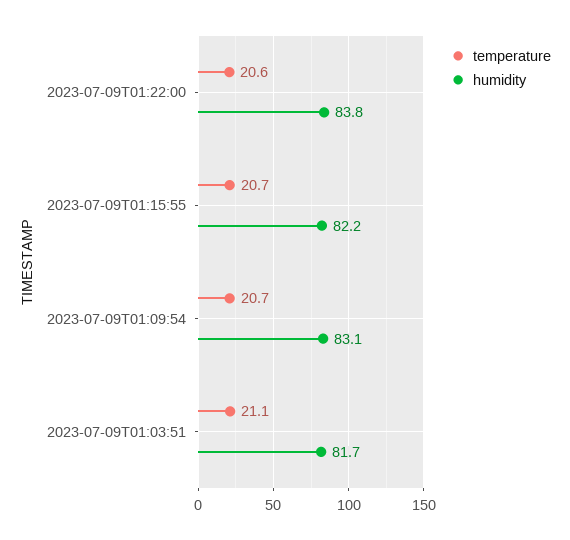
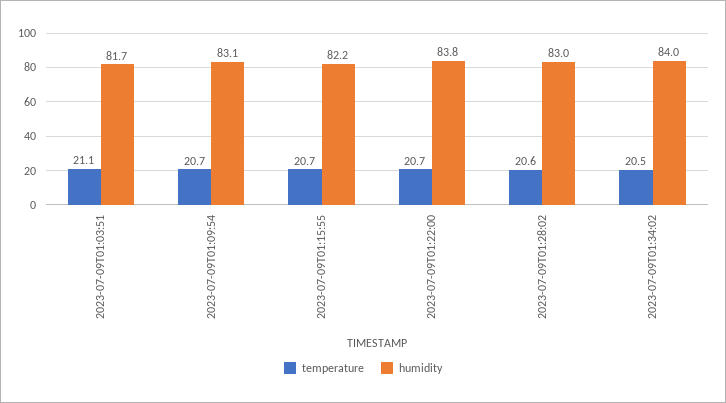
temperature, 2023-07-09T01:22:00: 20.6 -> 20.7
temperature, 2023-07-09T01:28:02: none -> 20.6
humidity, 2023-07-09T01:28:02: none -> 83
temperature, 2023-07-09T01:34:02: none -> 20.5
humidity, 2023-07-09T01:34:02: none -> 84

